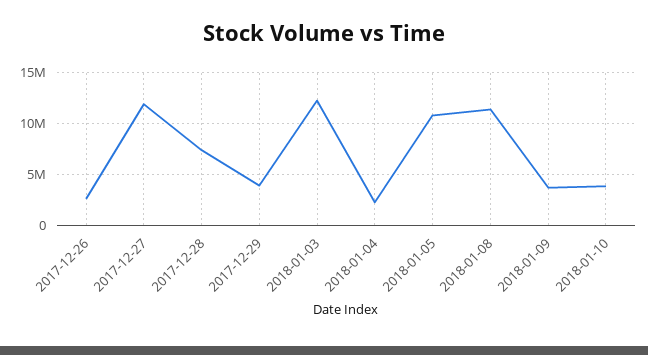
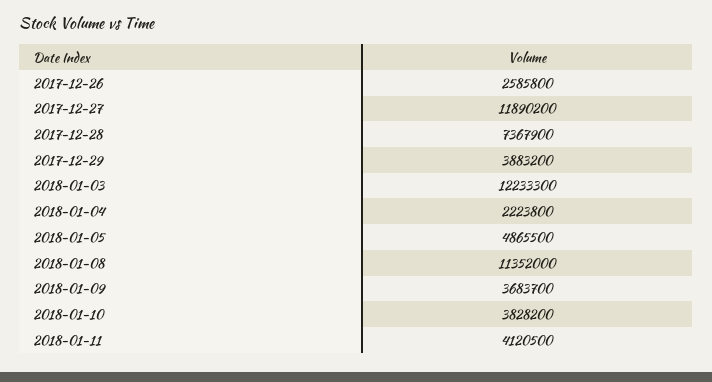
2018-01-05: 11000000 -> 4865500
2018-01-11: none -> 4120500

